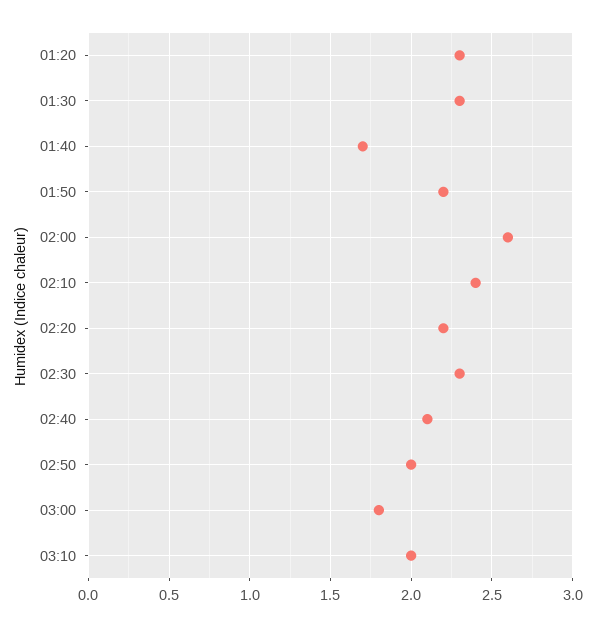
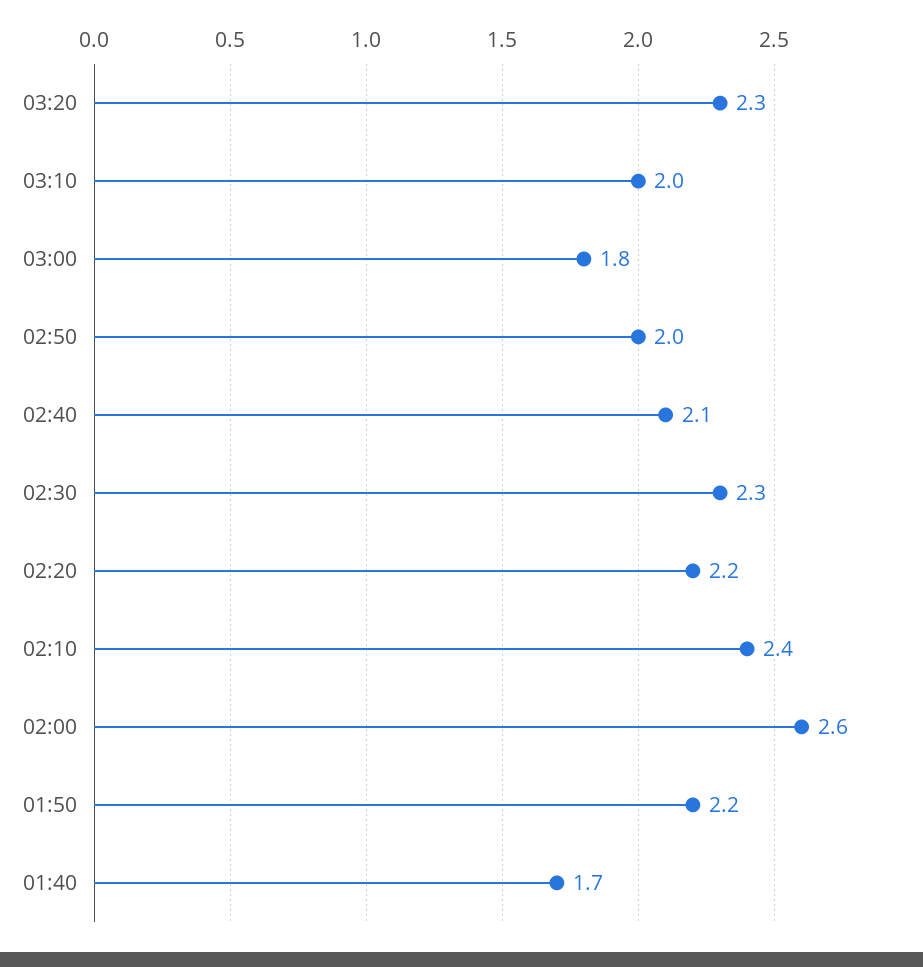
01:20: 2.3 -> none
01:30: 2.3 -> none
03:20: none -> 2.3

